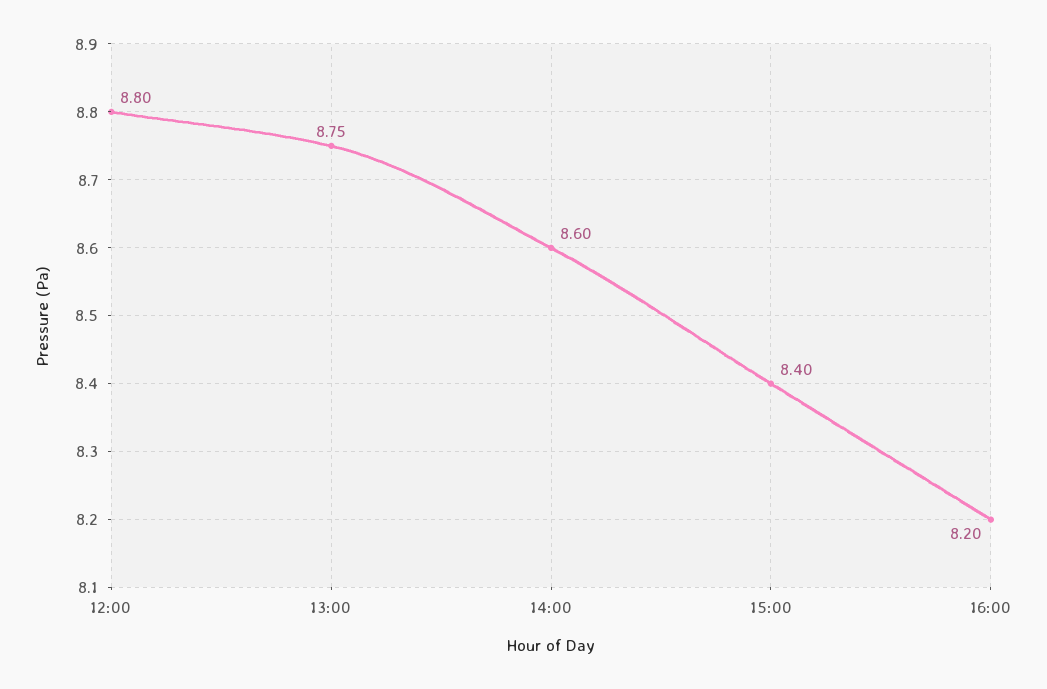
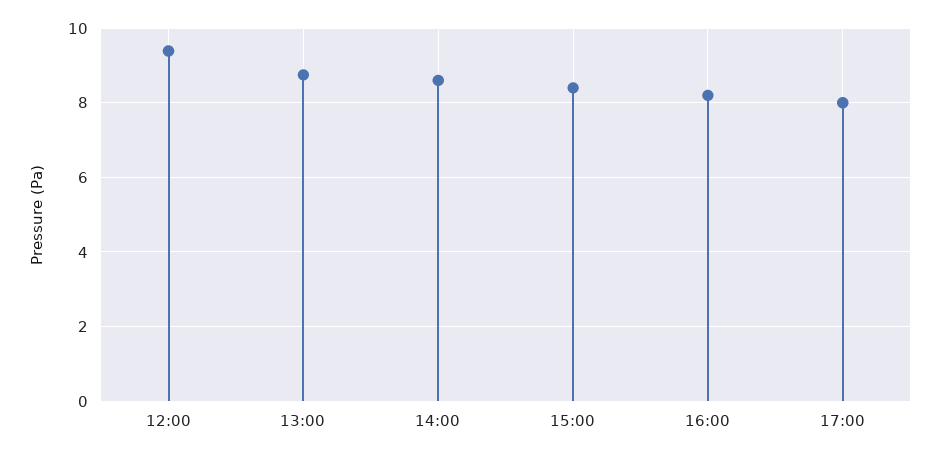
12:00: 8.8 -> 9.4
17:00: none -> 8

